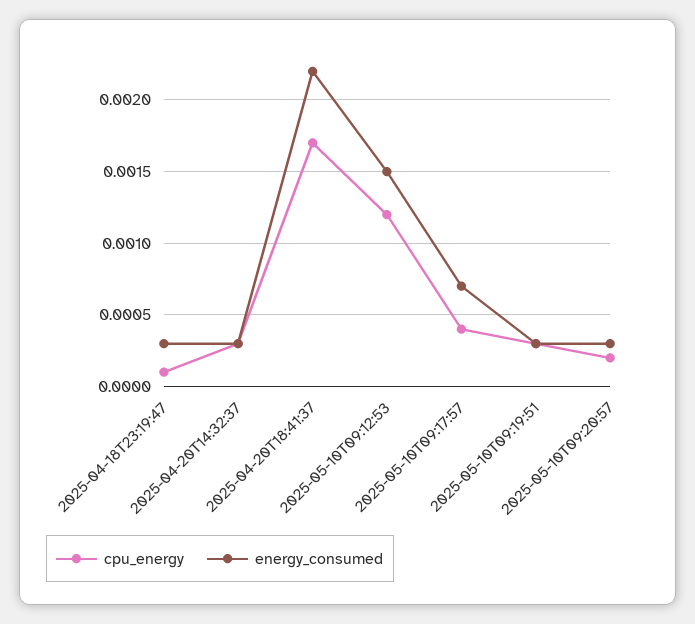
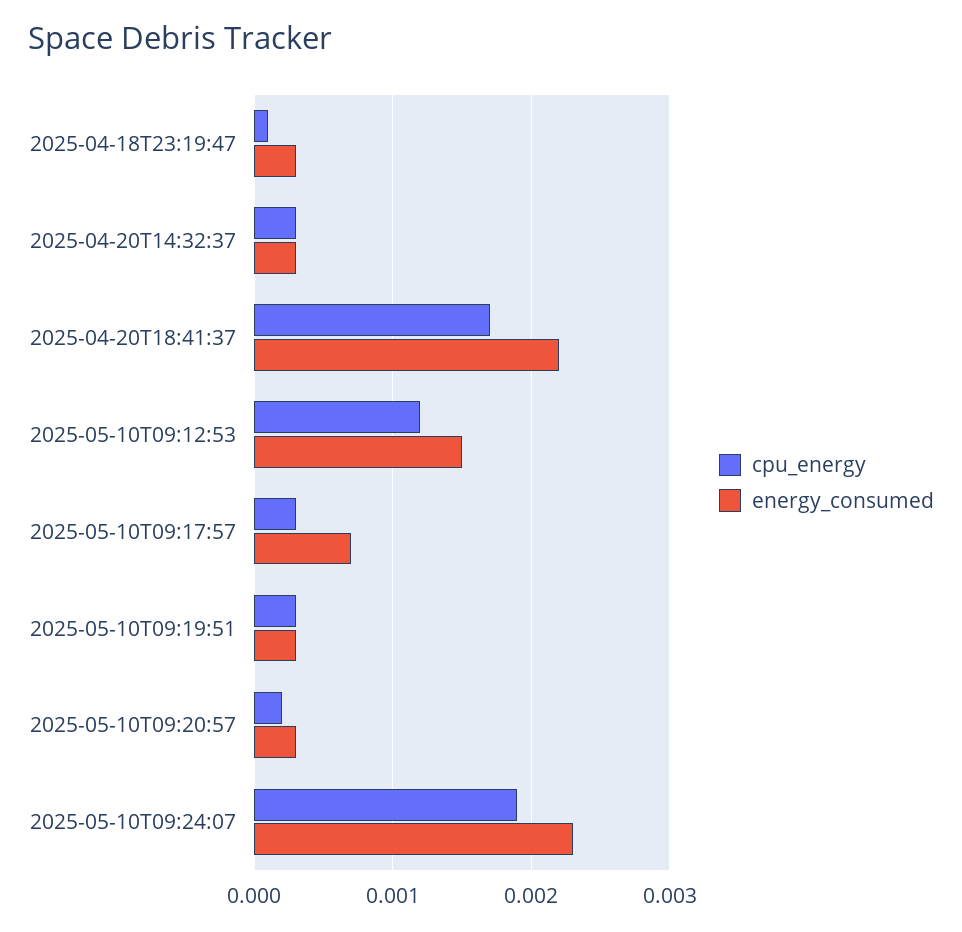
cpu_energy, 2025-05-10T09:17:57: 0.0004 -> 0.0003
cpu_energy, 2025-05-10T09:24:07: none -> 0.0019
energy_consumed, 2025-05-10T09:24:07: none -> 0.0023

